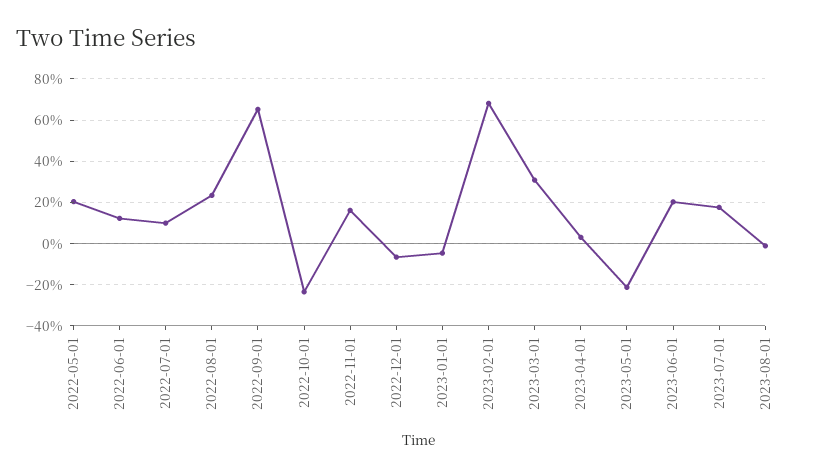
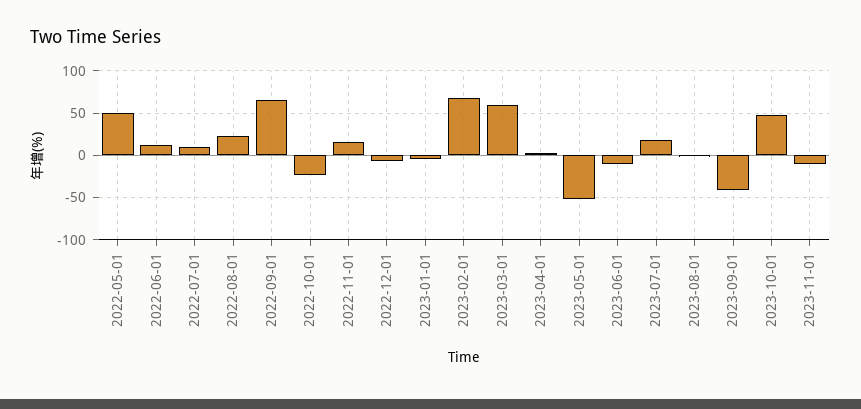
2022-05-01: 20 -> 50
2023-03-01: 30 -> 60
2023-05-01: -20 -> -50
2023-06-01: 20 -> -10
2023-09-01: none -> -40
2023-10-01: none -> 50
2023-11-01: none -> -10

